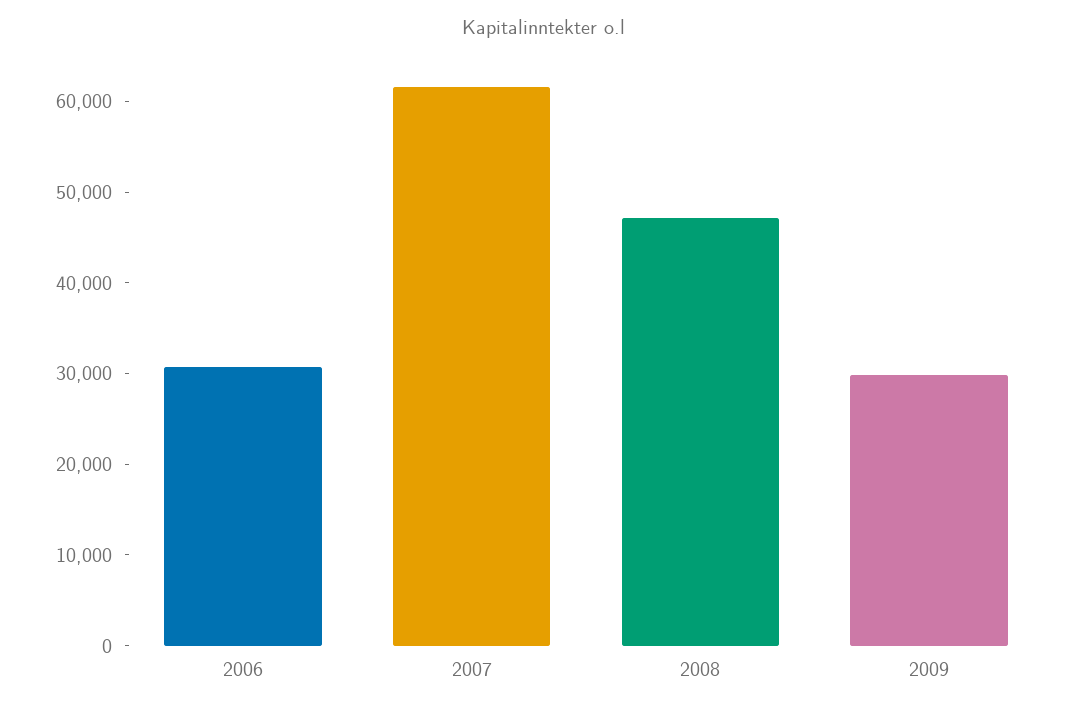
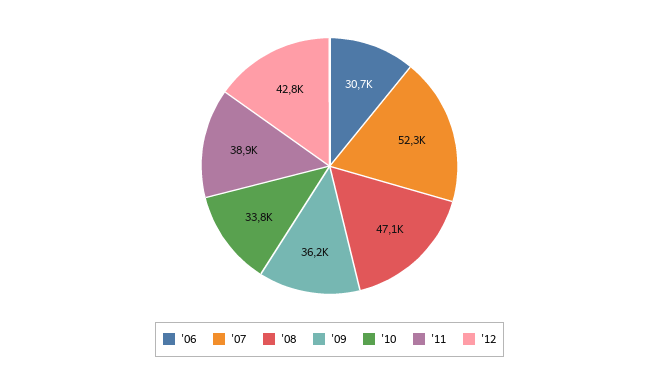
2007: 62000 -> 52300
2009: 30000 -> 36200
'10: none -> 33800
'11: none -> 38900
'12: none -> 42800

